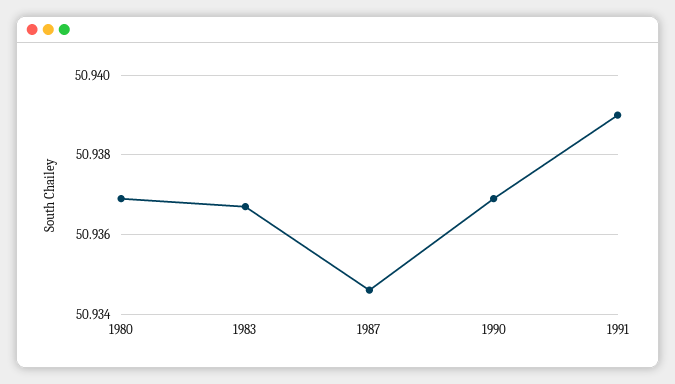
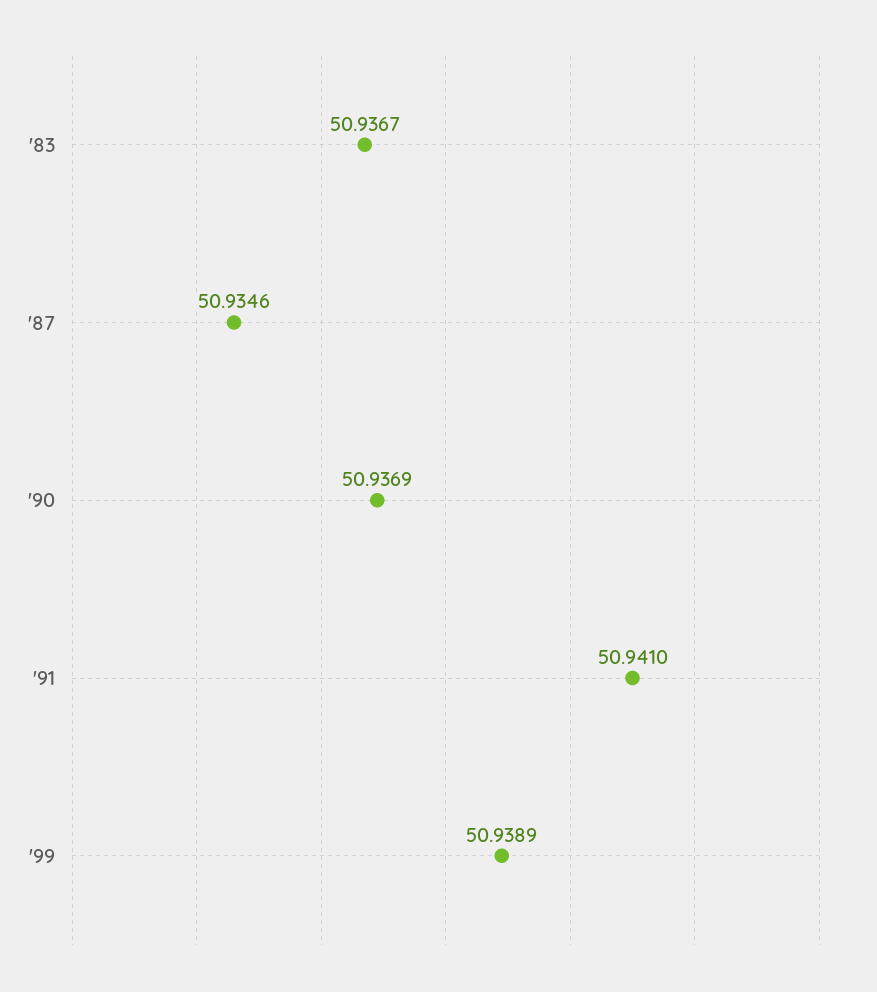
1980: 50.937 -> none
1991: 50.939 -> 50.941
'99: none -> 50.9389

